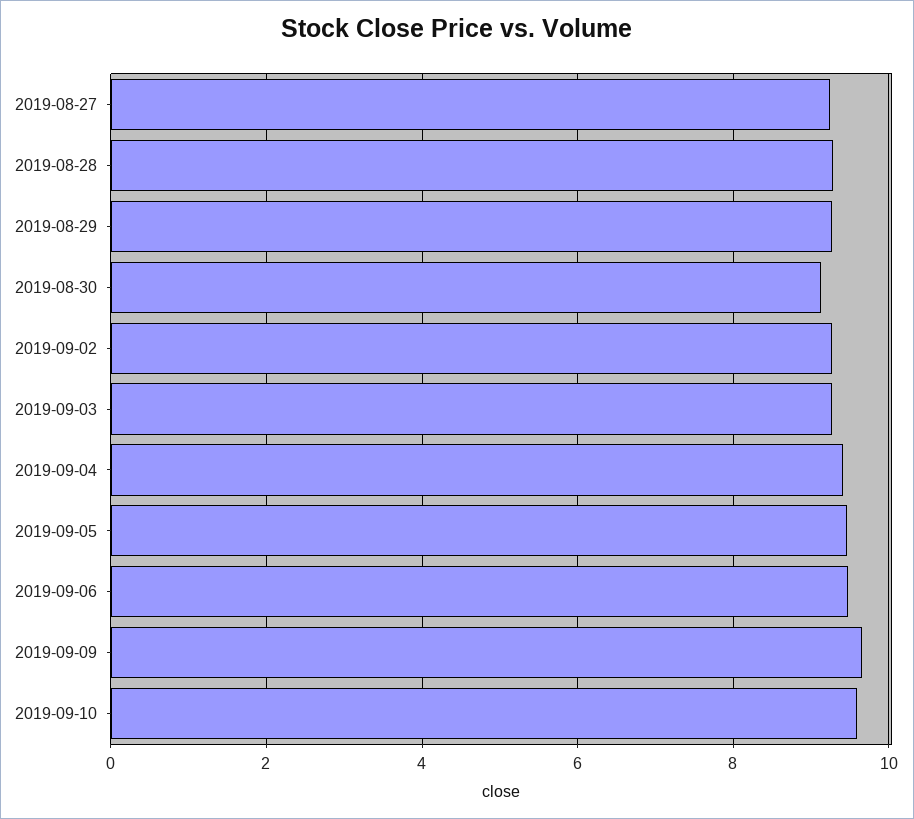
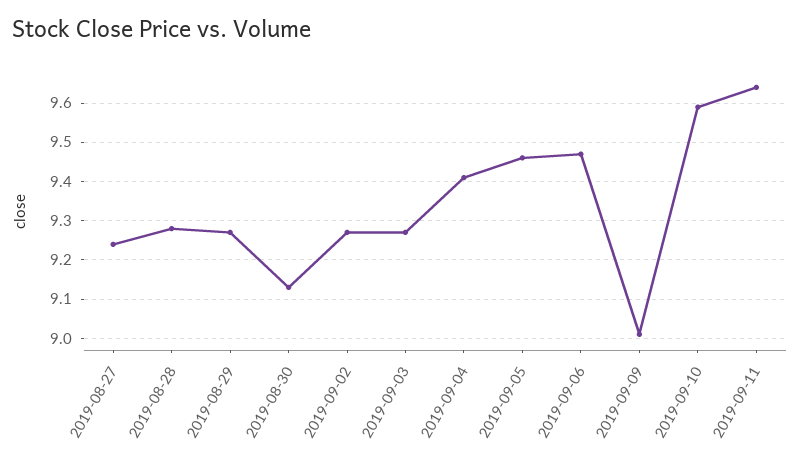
2019-09-09: 9.6 -> 9
2019-09-11: none -> 9.65

